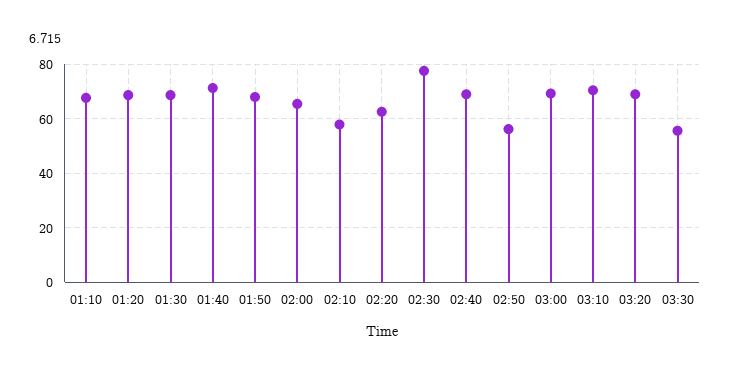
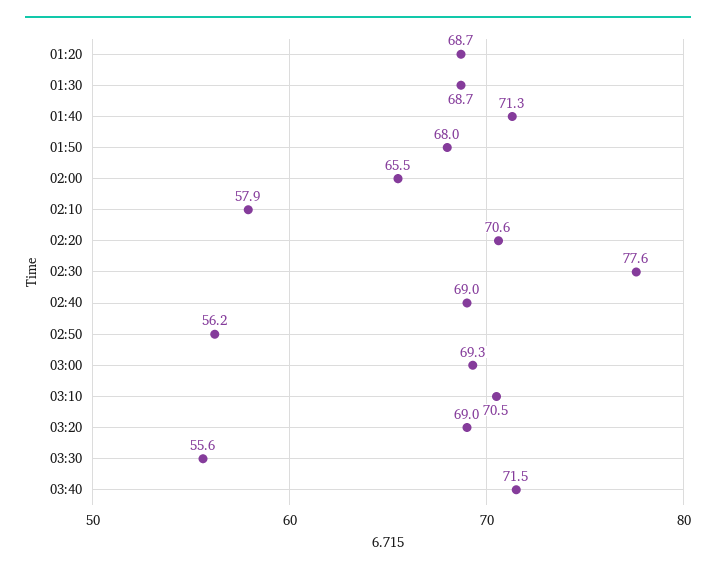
01:10: 67.5 -> none
02:20: 62.5 -> 70.6
03:40: none -> 71.5

